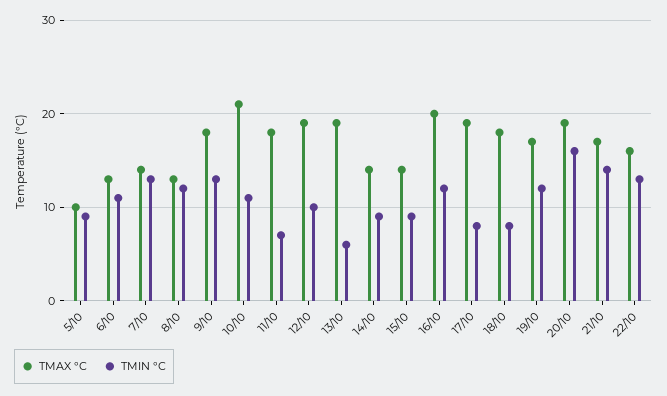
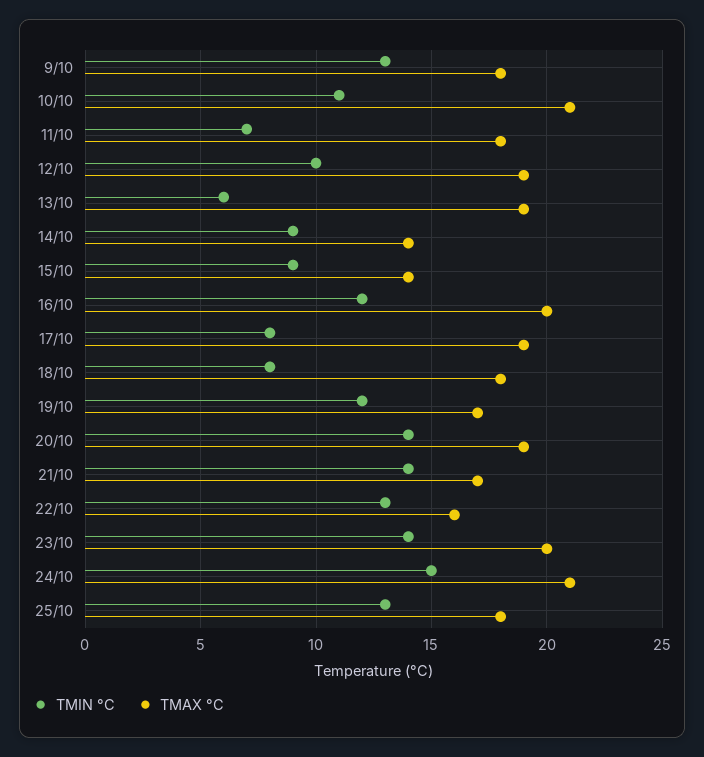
TMAX °C, 5/10: 10 -> none
TMIN °C, 5/10: 9 -> none
TMAX °C, 6/10: 13 -> none
TMIN °C, 6/10: 11 -> none
TMAX °C, 7/10: 14 -> none
TMIN °C, 7/10: 13 -> none
TMAX °C, 8/10: 13 -> none
TMIN °C, 8/10: 12 -> none
TMIN °C, 20/10: 16 -> 14
TMIN °C, 23/10: none -> 14
TMAX °C, 23/10: none -> 20
TMIN °C, 24/10: none -> 15
TMAX °C, 24/10: none -> 21
TMIN °C, 25/10: none -> 13
TMAX °C, 25/10: none -> 18

